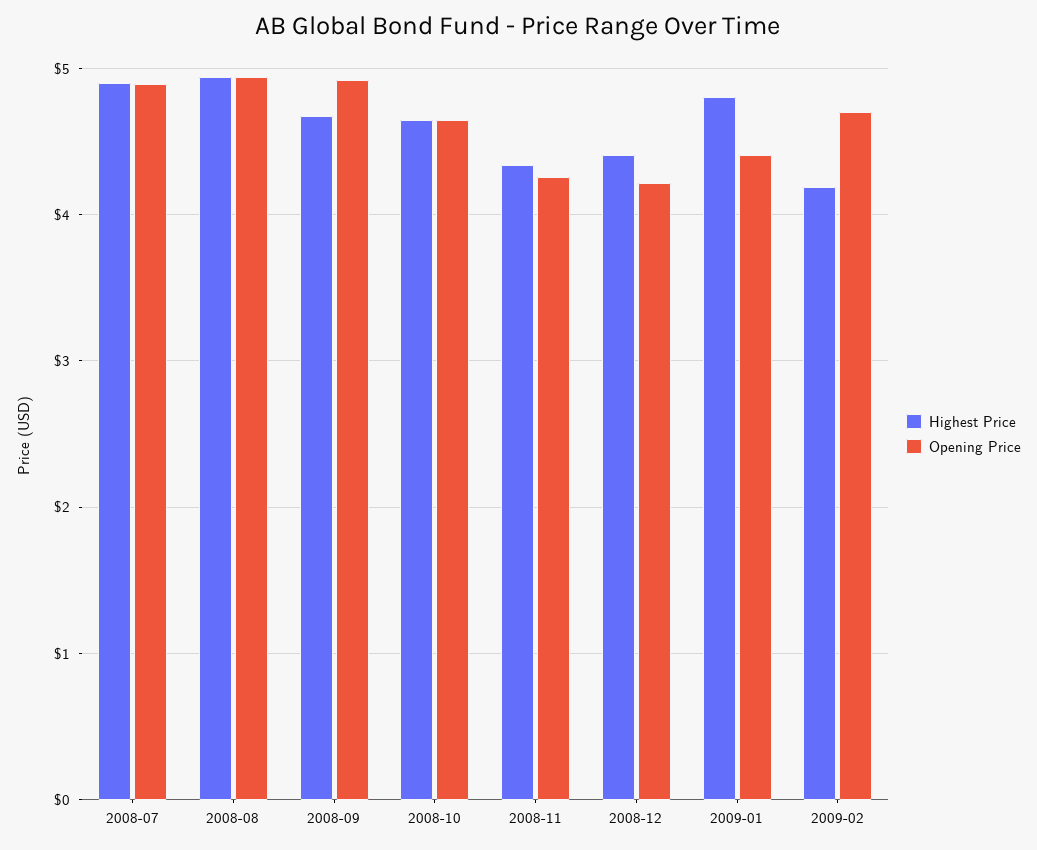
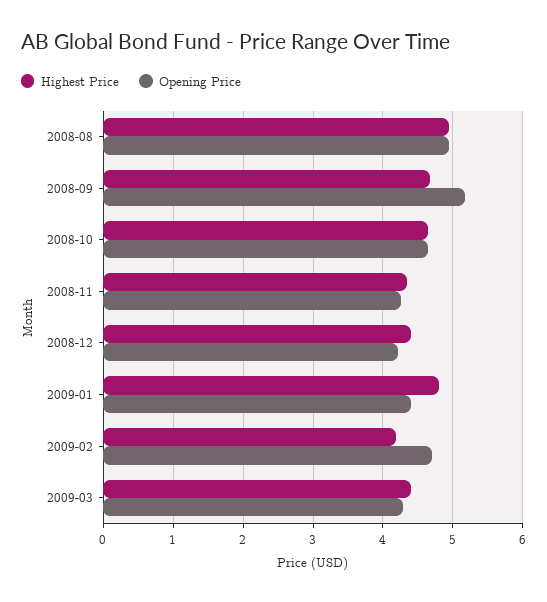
Highest Price, 2008-07: 4.9 -> none
Opening Price, 2008-07: 4.9 -> none
Opening Price, 2008-09: 4.9 -> 5.2
Highest Price, 2009-03: none -> 4.4
Opening Price, 2009-03: none -> 4.3

